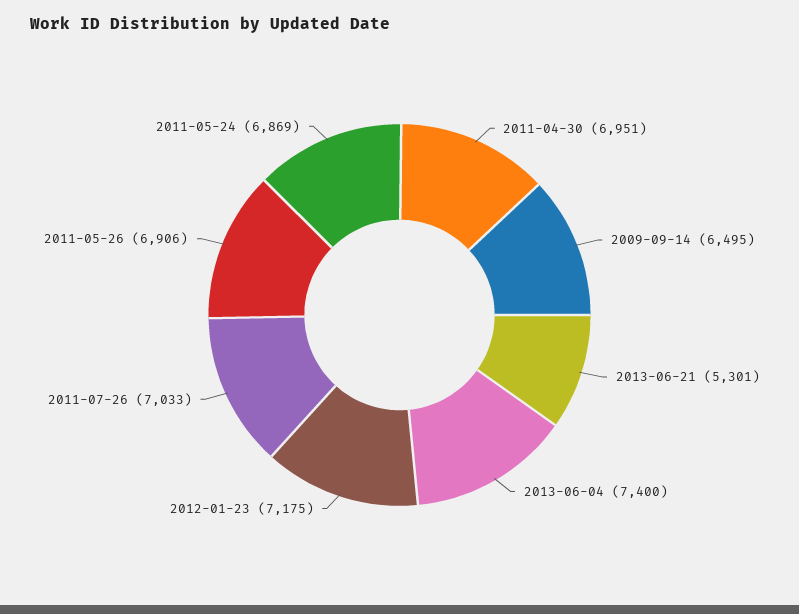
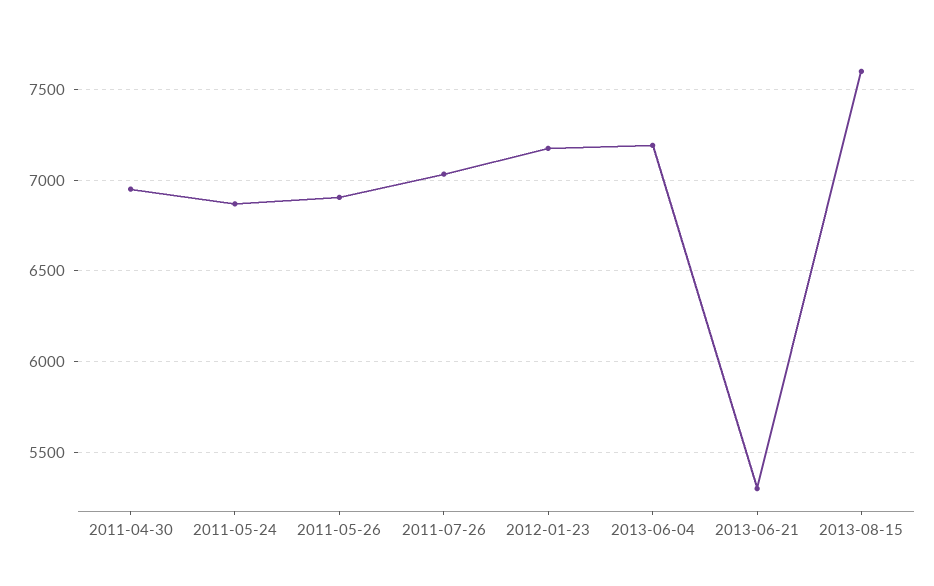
2009-09-14: 6495 -> none
2013-06-04: 7400 -> 7200
2013-08-15: none -> 7600

